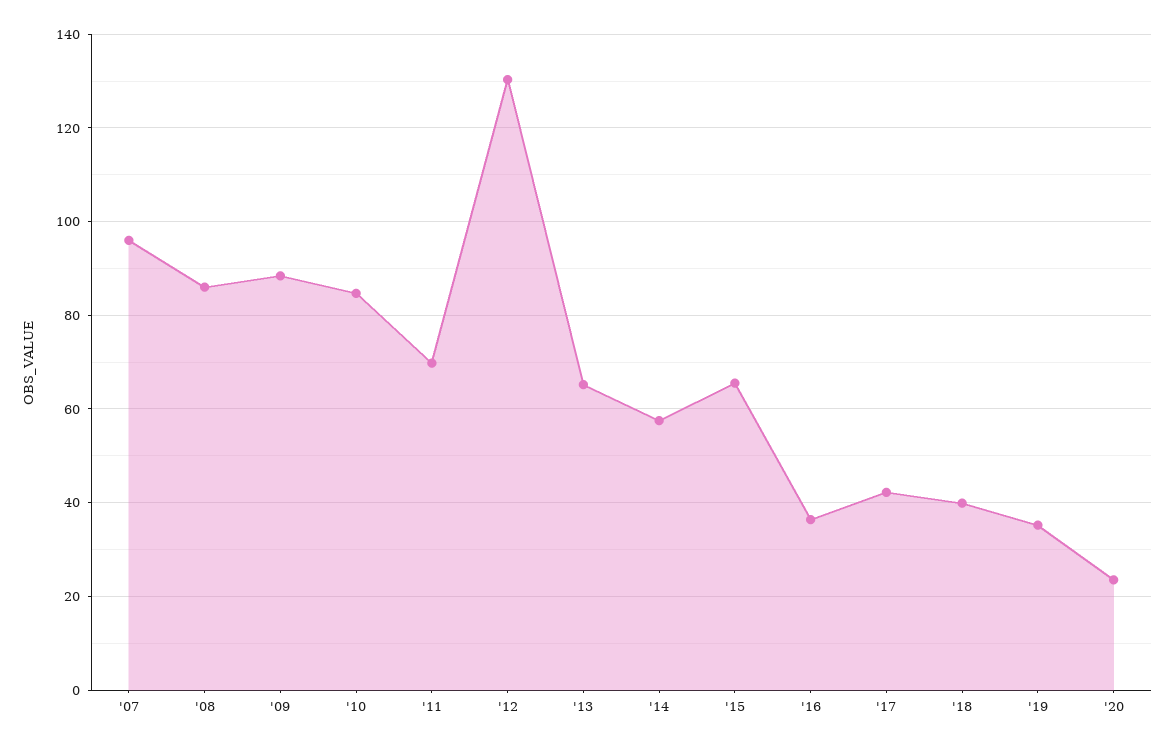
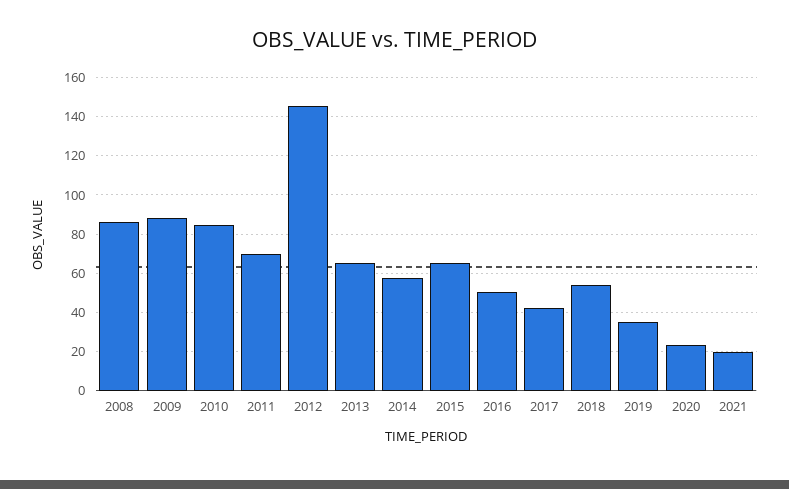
'07: 96 -> none
'12: 130 -> 145
'16: 36 -> 50
'18: 40 -> 55
2021: none -> 20

